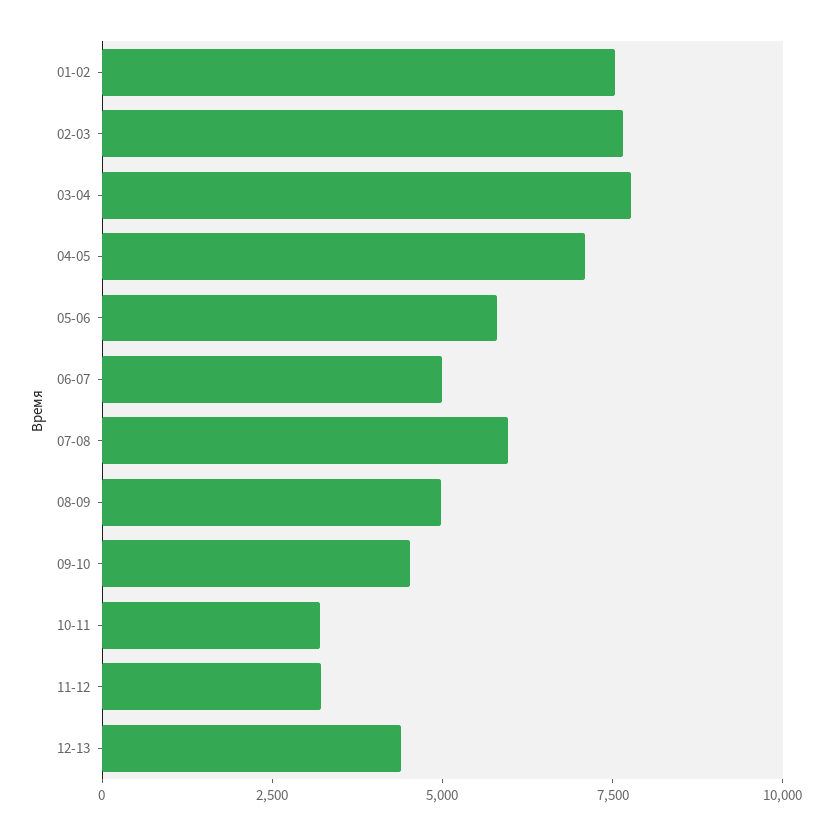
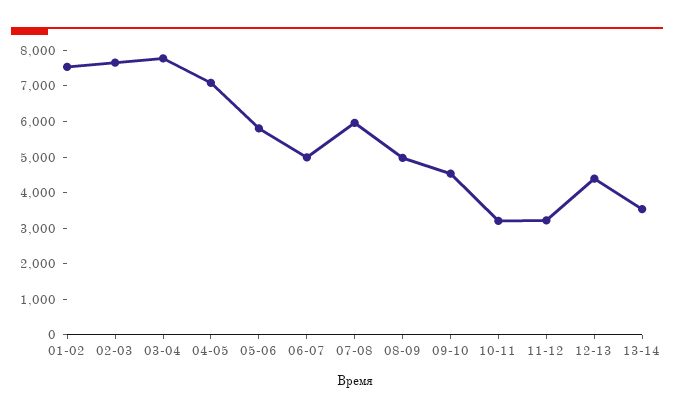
13-14: none -> 3500

